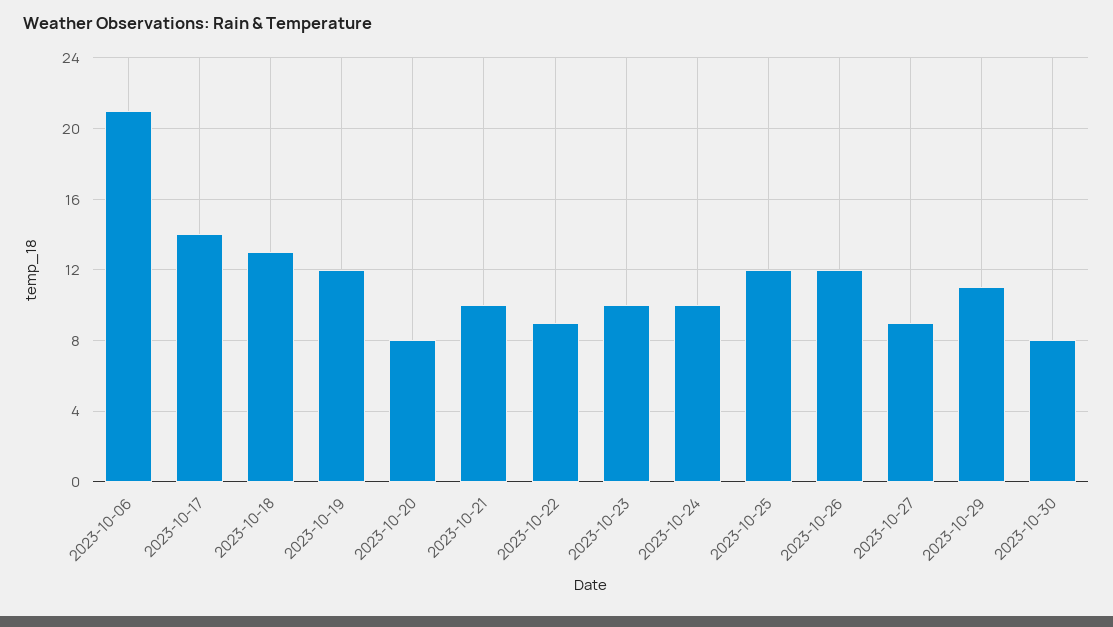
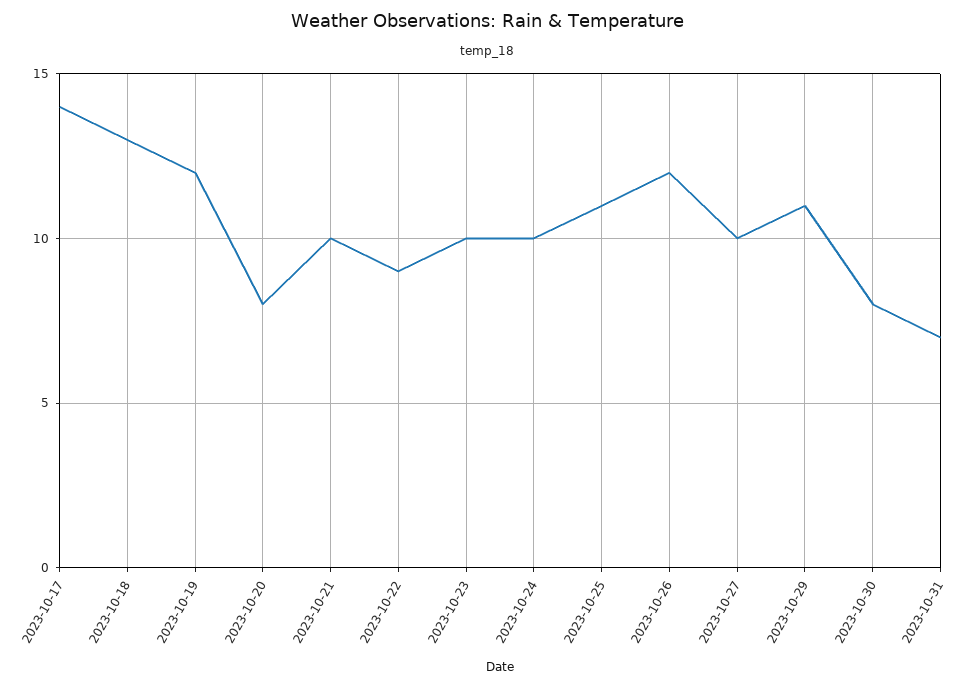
2023-10-06: 21 -> none
2023-10-25: 12 -> 11
2023-10-27: 9 -> 10
2023-10-31: none -> 7

